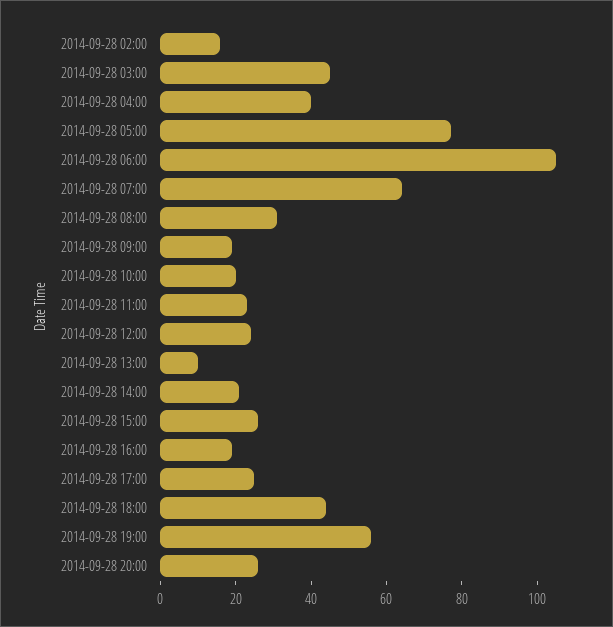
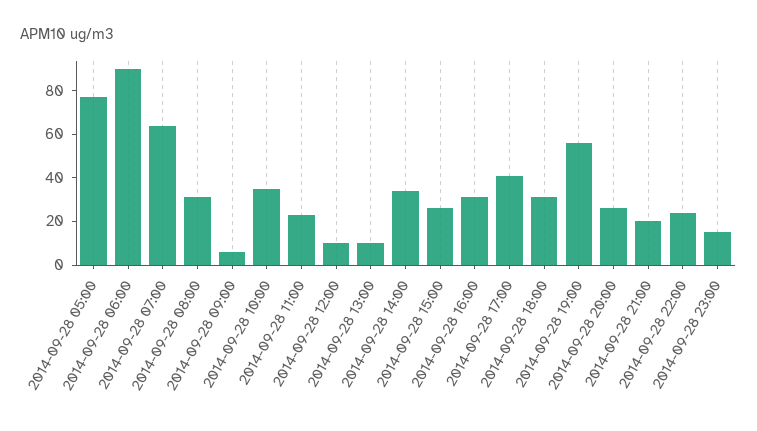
2014-09-28 02:00: 15 -> none
2014-09-28 03:00: 45 -> none
2014-09-28 04:00: 40 -> none
2014-09-28 06:00: 105 -> 90
2014-09-28 09:00: 20 -> 5
2014-09-28 10:00: 20 -> 35
2014-09-28 12:00: 25 -> 10
2014-09-28 14:00: 20 -> 35
2014-09-28 16:00: 20 -> 30
2014-09-28 17:00: 25 -> 40
2014-09-28 18:00: 45 -> 30
2014-09-28 21:00: none -> 20
2014-09-28 22:00: none -> 25
2014-09-28 23:00: none -> 15

